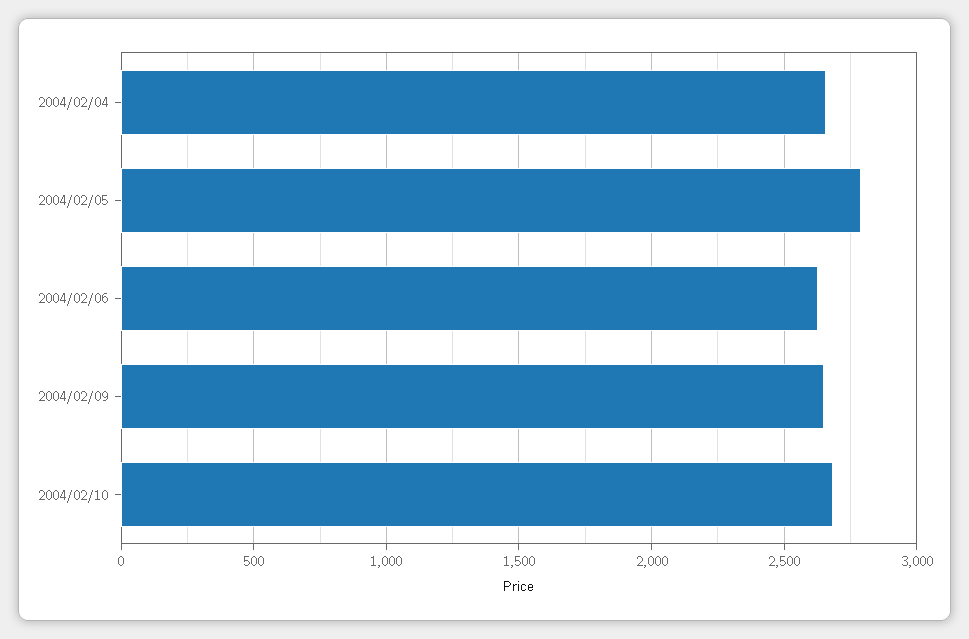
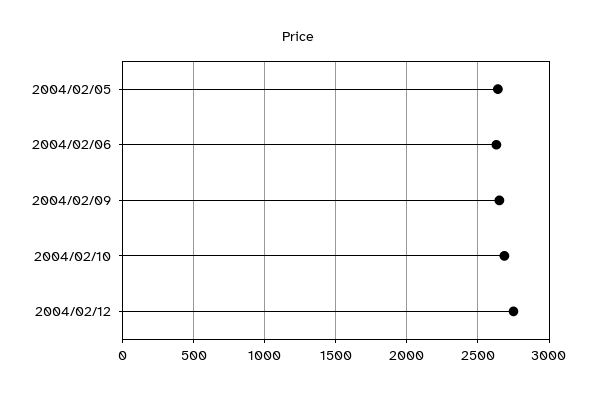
2004/02/04: 2650 -> none
2004/02/05: 2800 -> 2650
2004/02/12: none -> 2750

